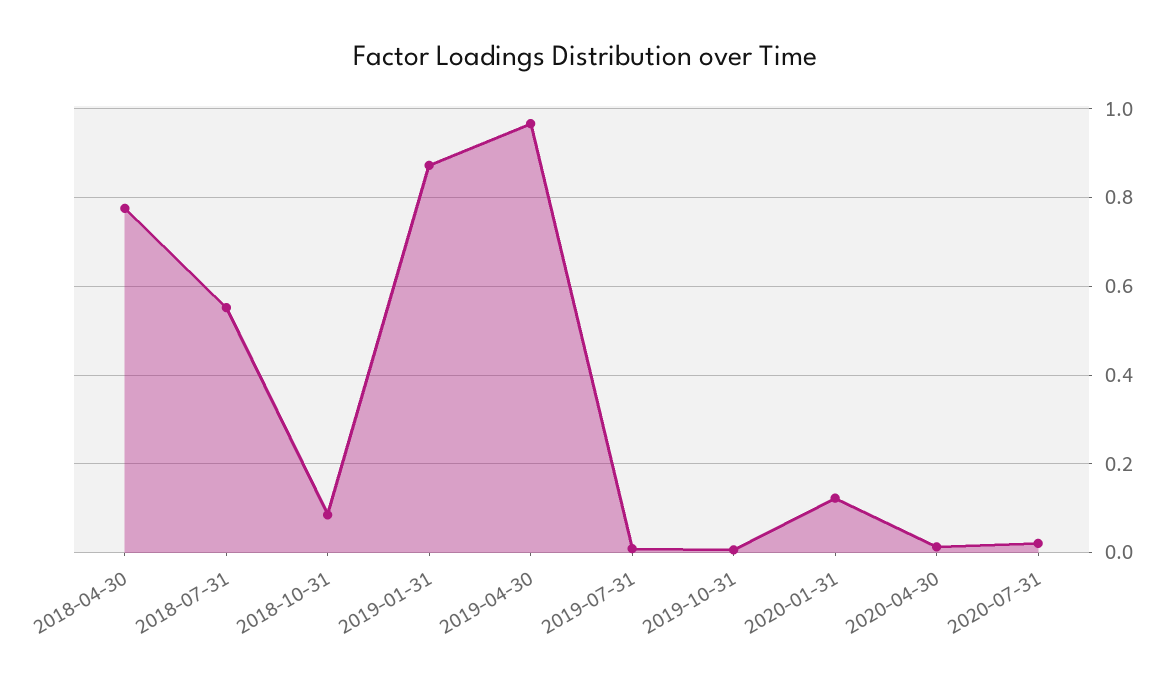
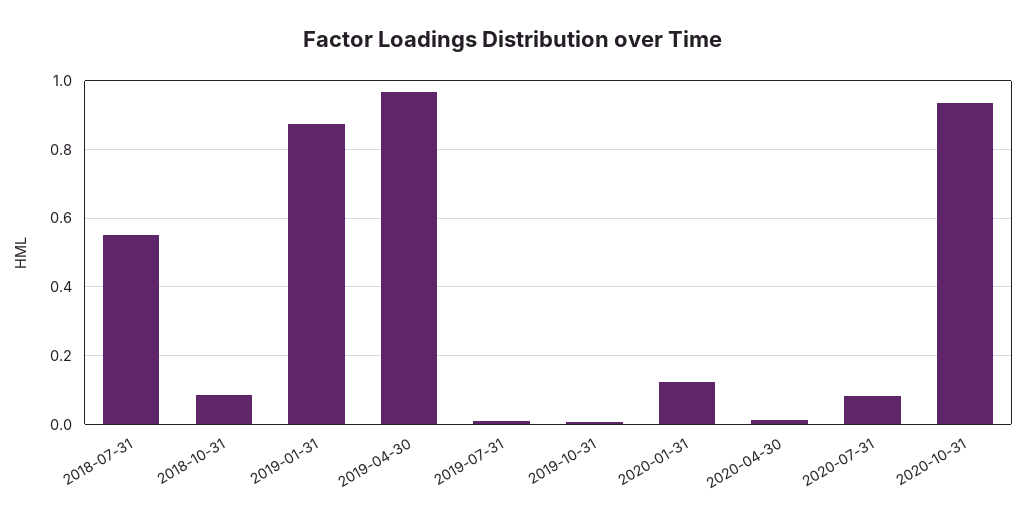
2018-04-30: 0.78 -> none
2020-07-31: 0.02 -> 0.08
2020-10-31: none -> 0.94

